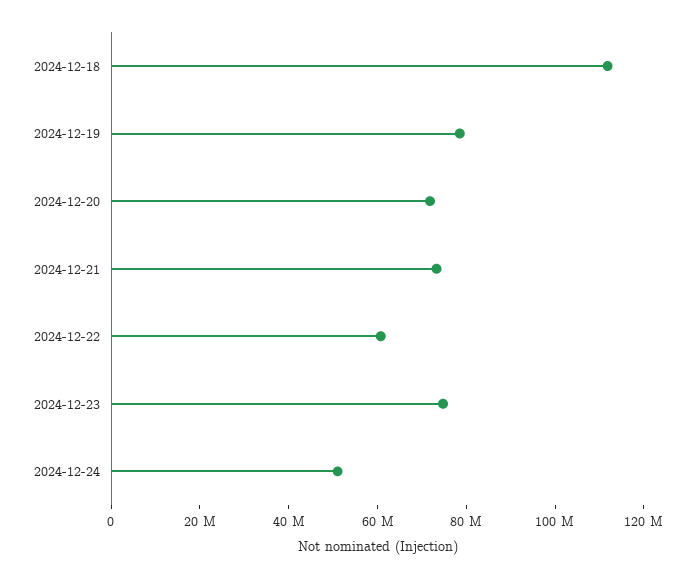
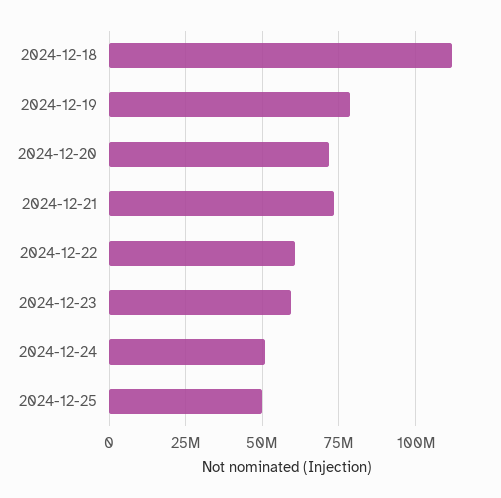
2024-12-23: 75000000 -> 60000000
2024-12-25: none -> 50000000

